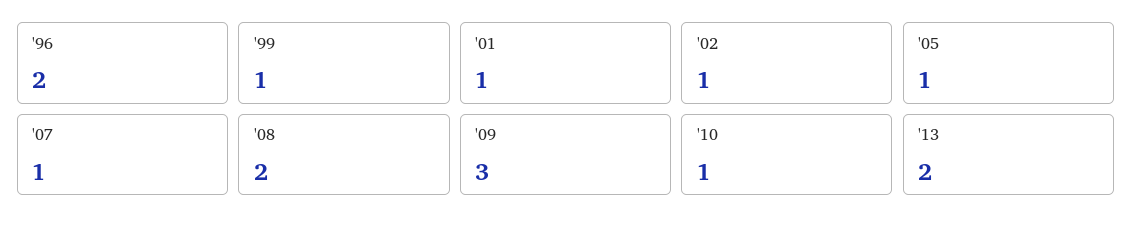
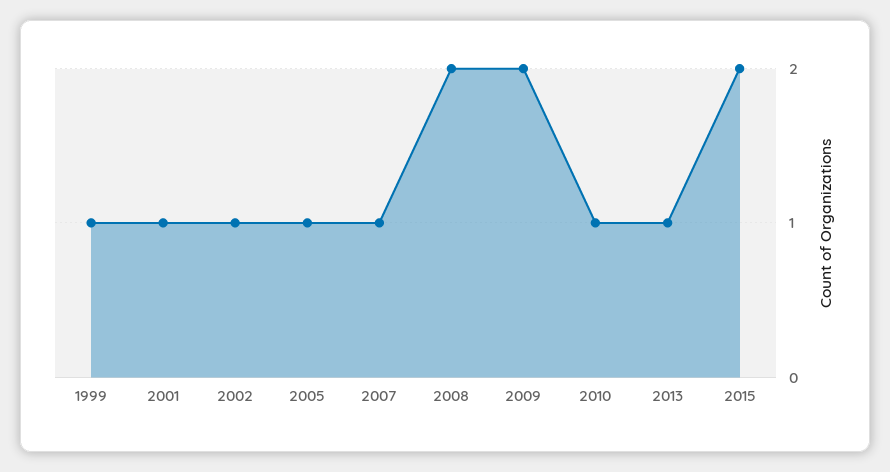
'96: 2 -> none
'09: 3 -> 2
'13: 2 -> 1
2015: none -> 2

